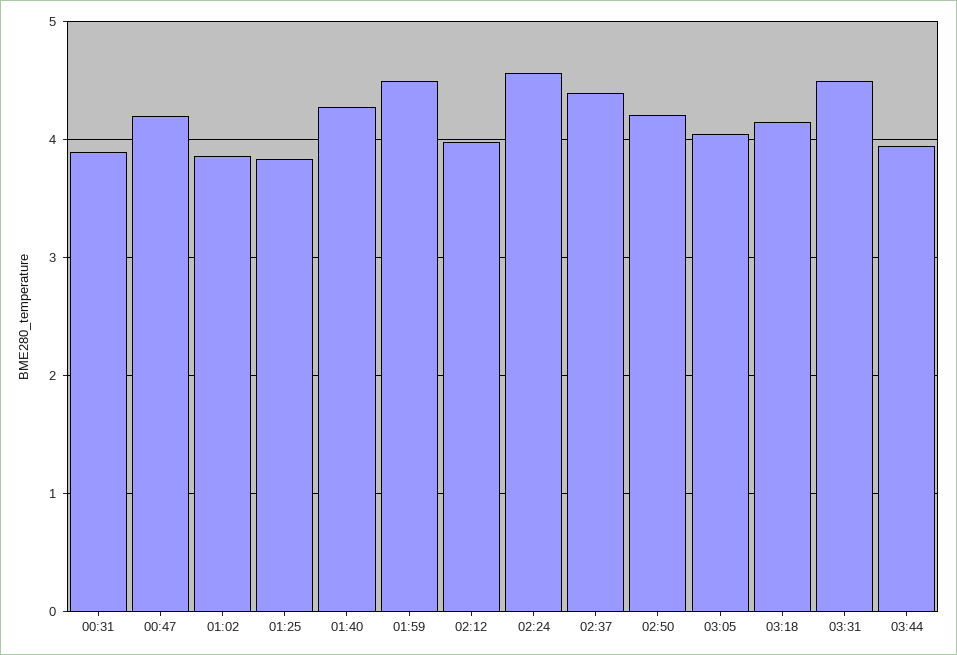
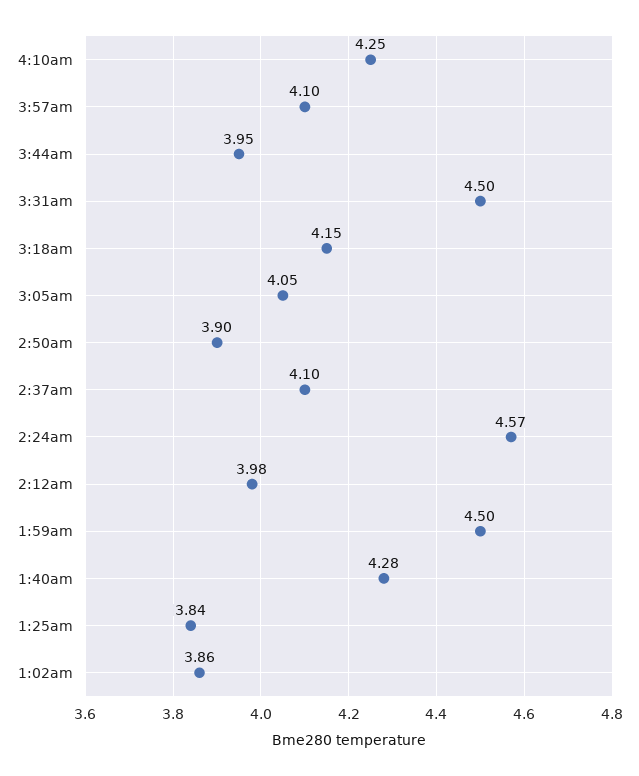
00:31: 3.9 -> none
00:47: 4.2 -> none
02:37: 4.4 -> 4.1
02:50: 4.2 -> 3.9
4:10am: none -> 4.25
3:57am: none -> 4.1

